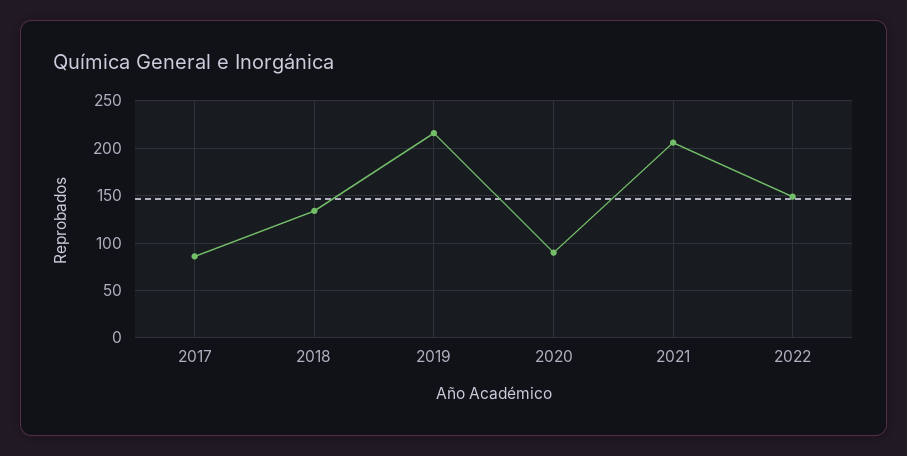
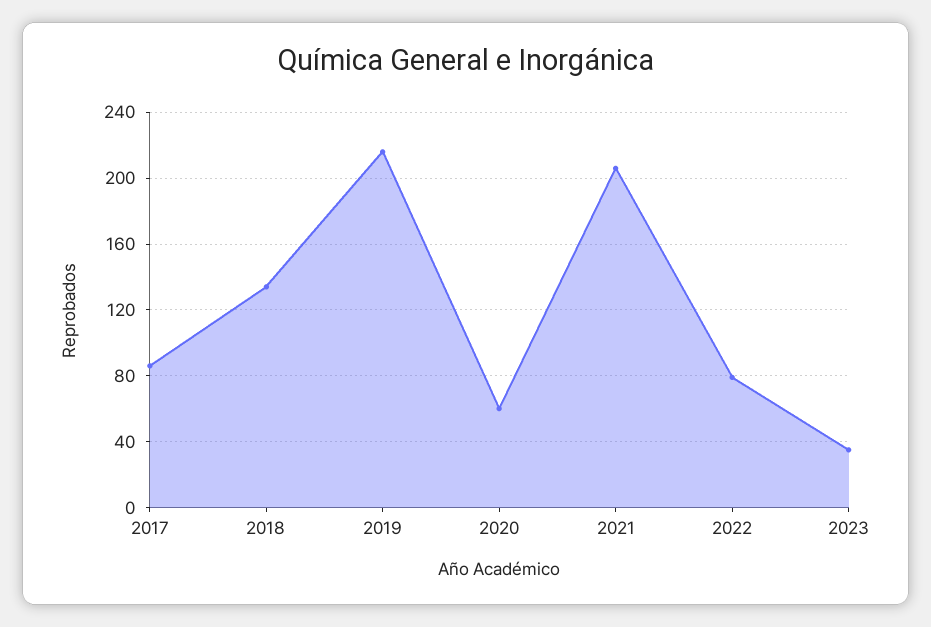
2020: 90 -> 60
2022: 150 -> 80
2023: none -> 35

